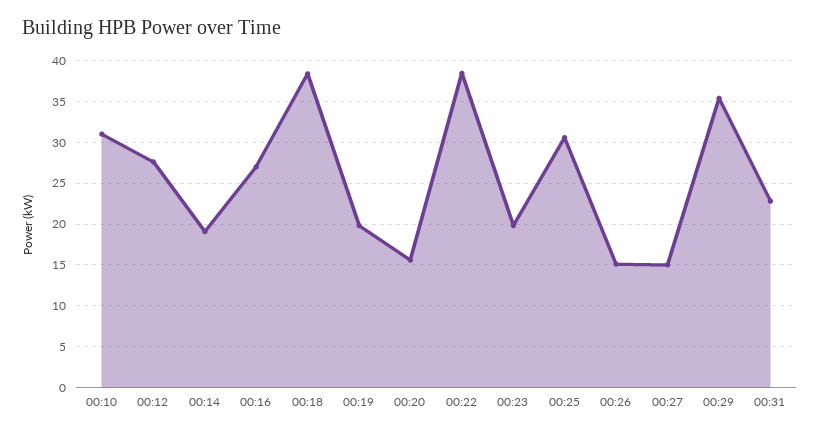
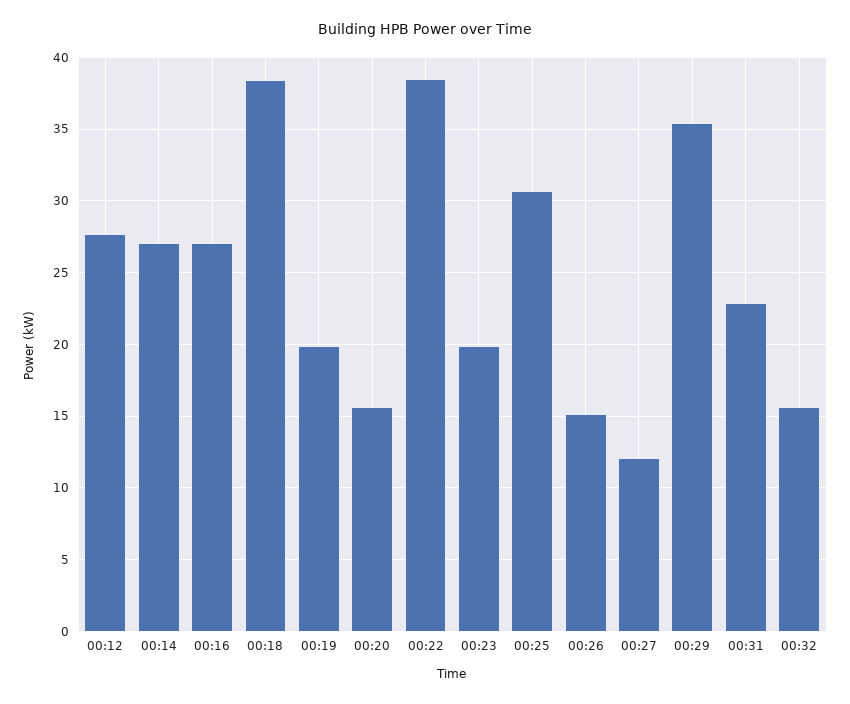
00:10: 31 -> none
00:14: 19 -> 27
00:27: 15 -> 12
00:32: none -> 15.5

